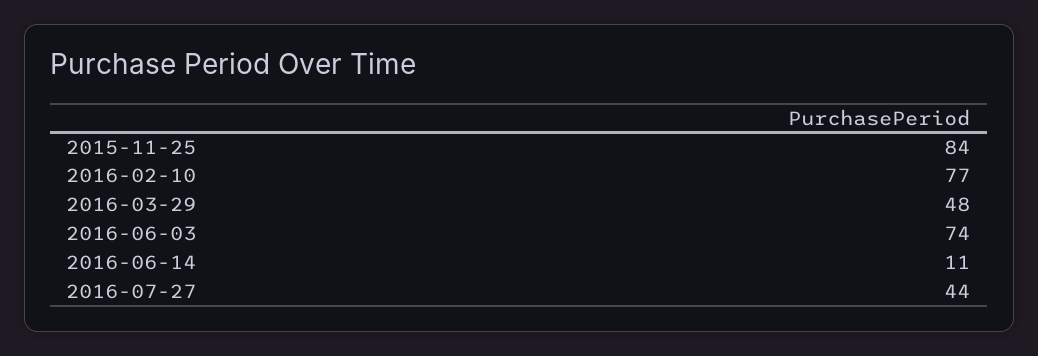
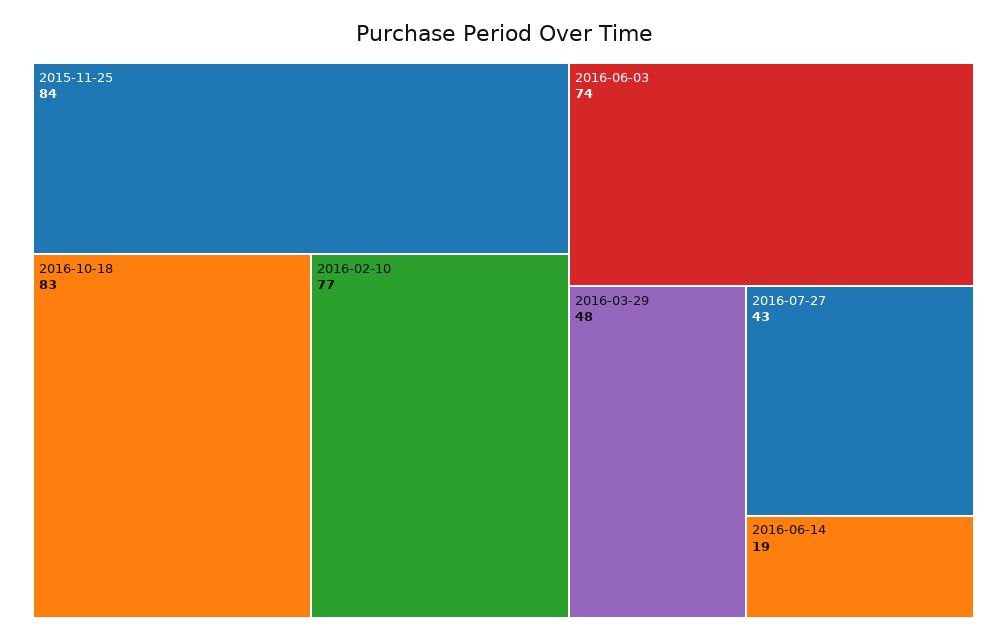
2016-06-14: 11 -> 19
2016-07-27: 44 -> 43
2016-10-18: none -> 83

